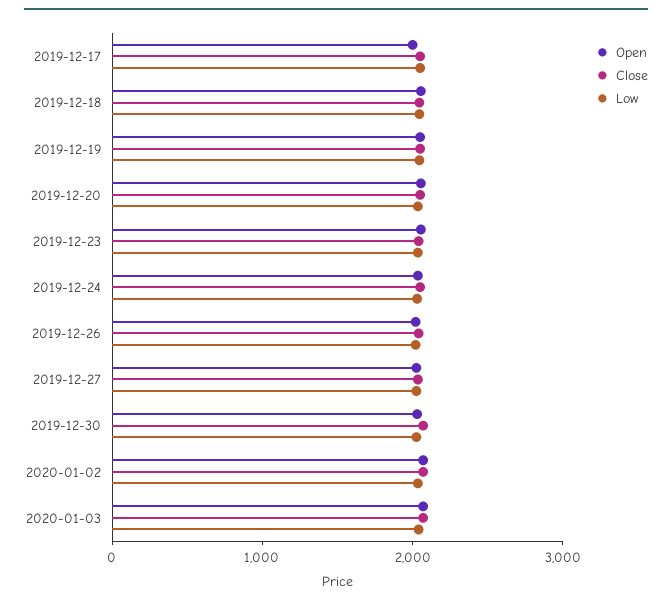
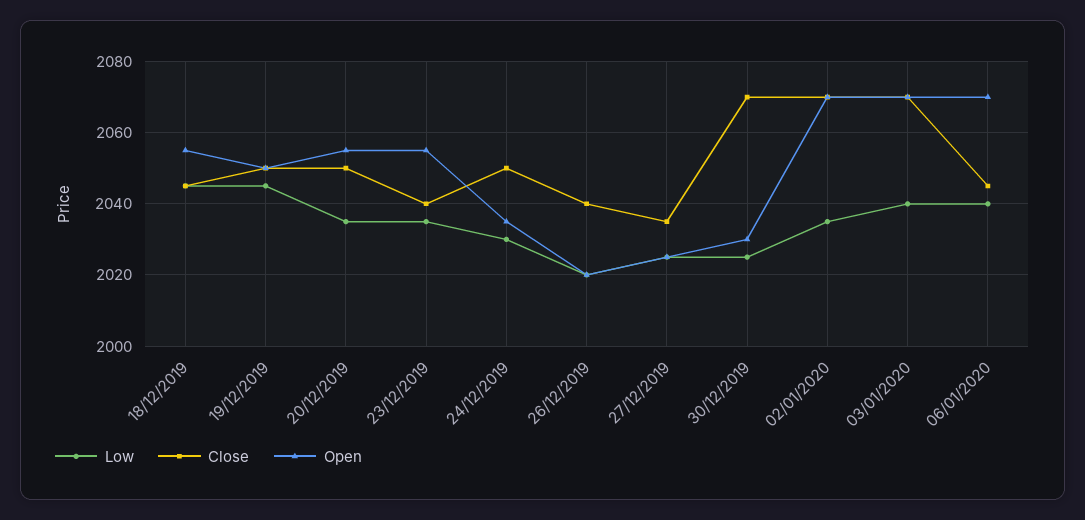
Open, 2019-12-17: 2000 -> none
Close, 2019-12-17: 2000 -> none
Low, 2019-12-17: 2000 -> none
Low, 06/01/2020: none -> 2040
Close, 06/01/2020: none -> 2045
Open, 06/01/2020: none -> 2070

